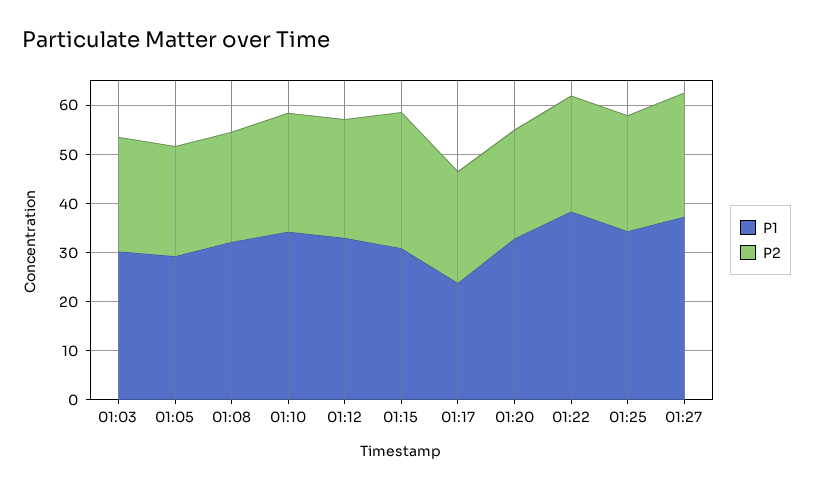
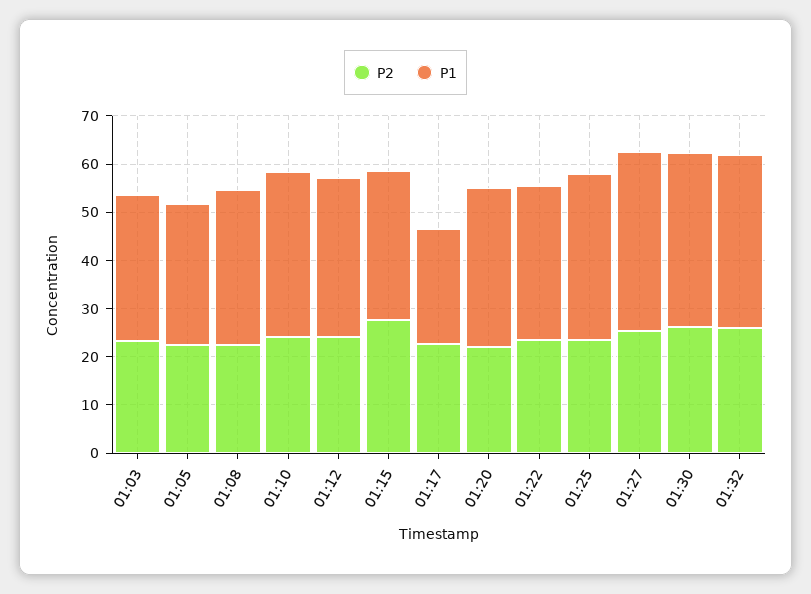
P1, 01:22: 38 -> 32
P2, 01:30: none -> 26
P1, 01:30: none -> 36
P2, 01:32: none -> 26
P1, 01:32: none -> 36

